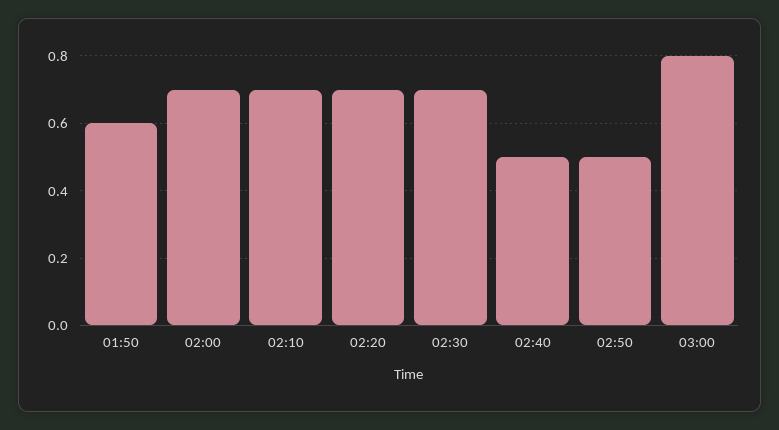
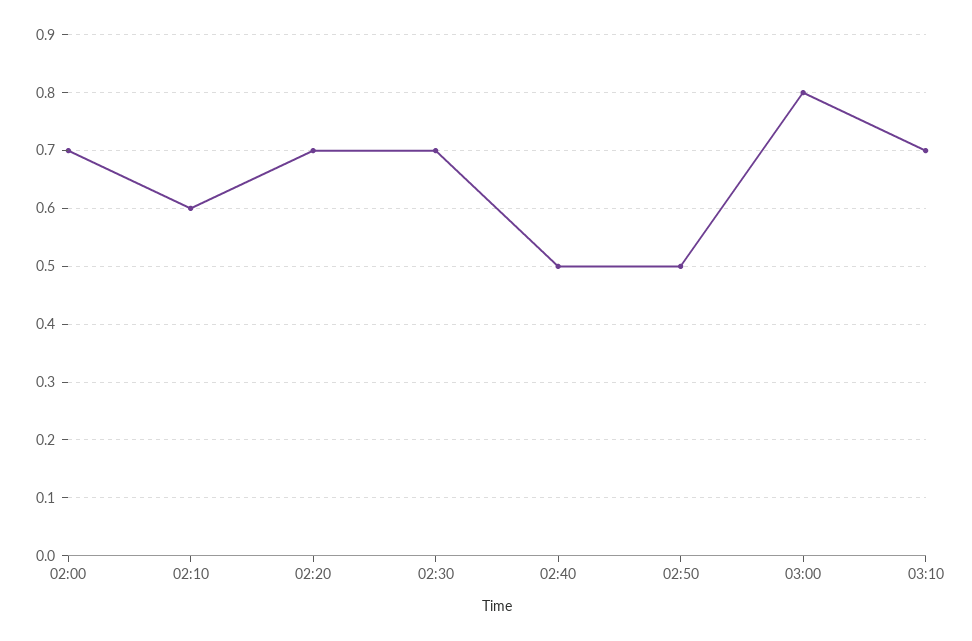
01:50: 0.6 -> none
02:10: 0.7 -> 0.6
03:10: none -> 0.7

